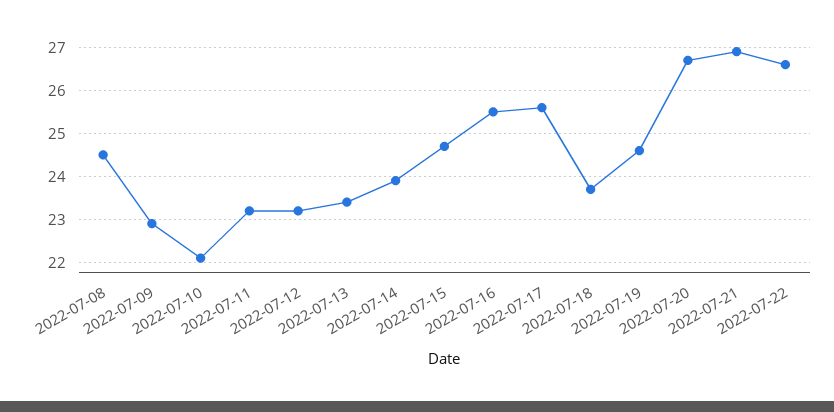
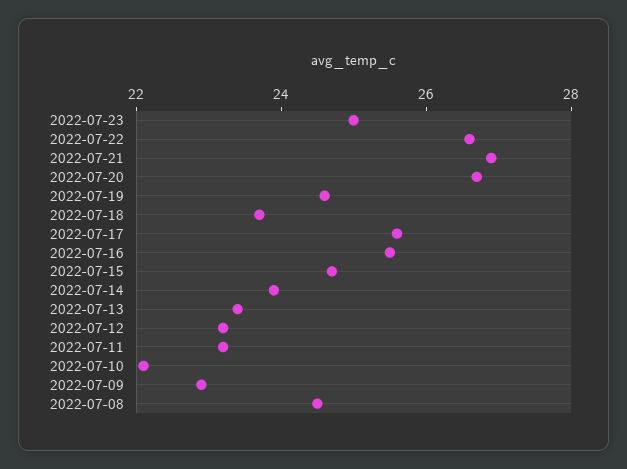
2022-07-23: none -> 25

